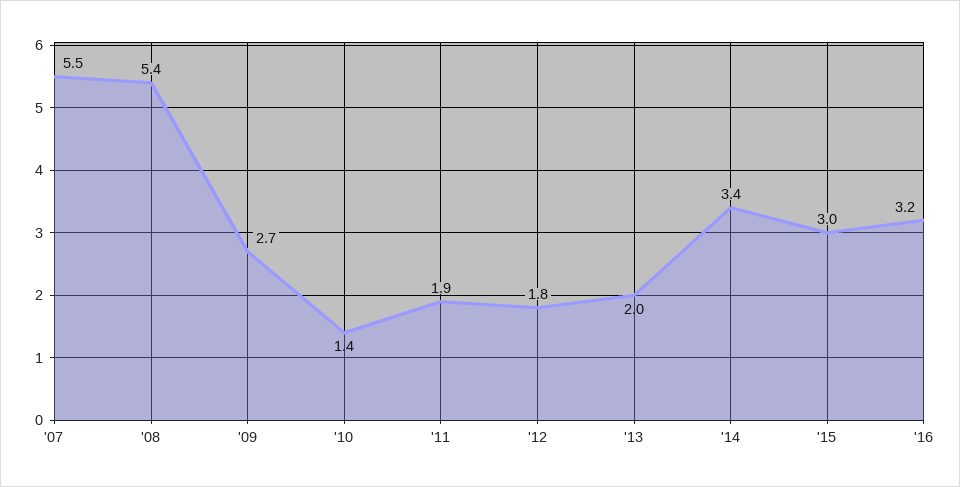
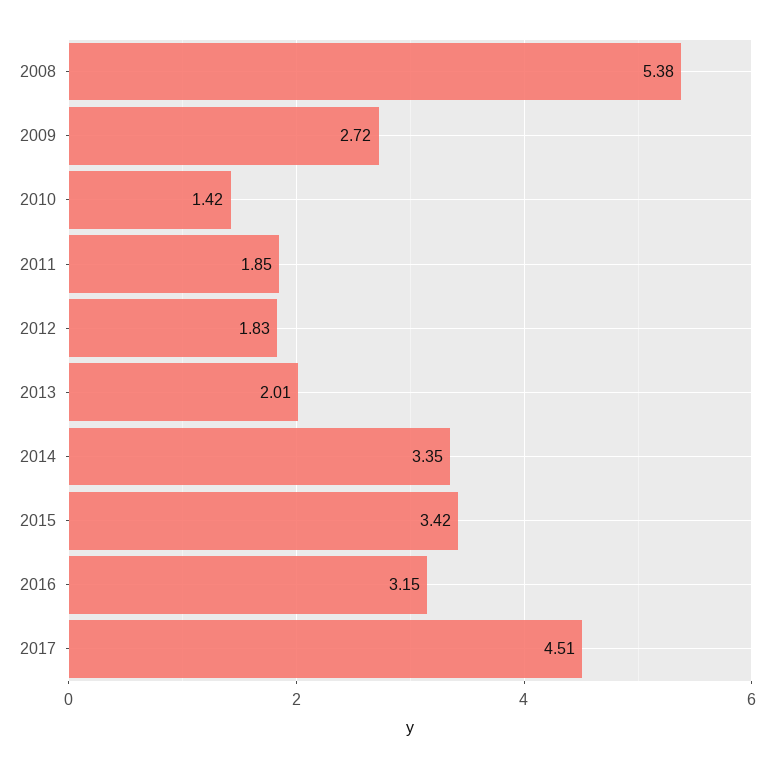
'07: 5.5 -> none
'15: 3 -> 3.42
2017: none -> 4.51

